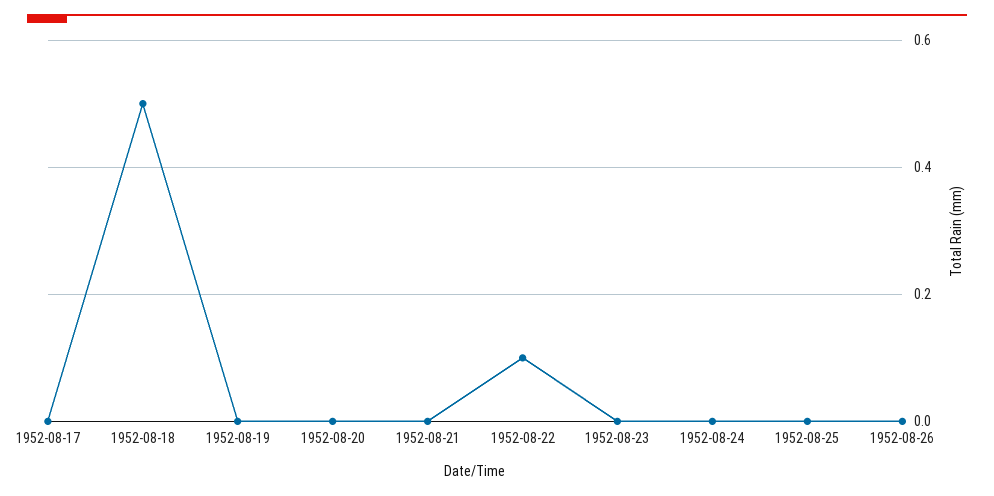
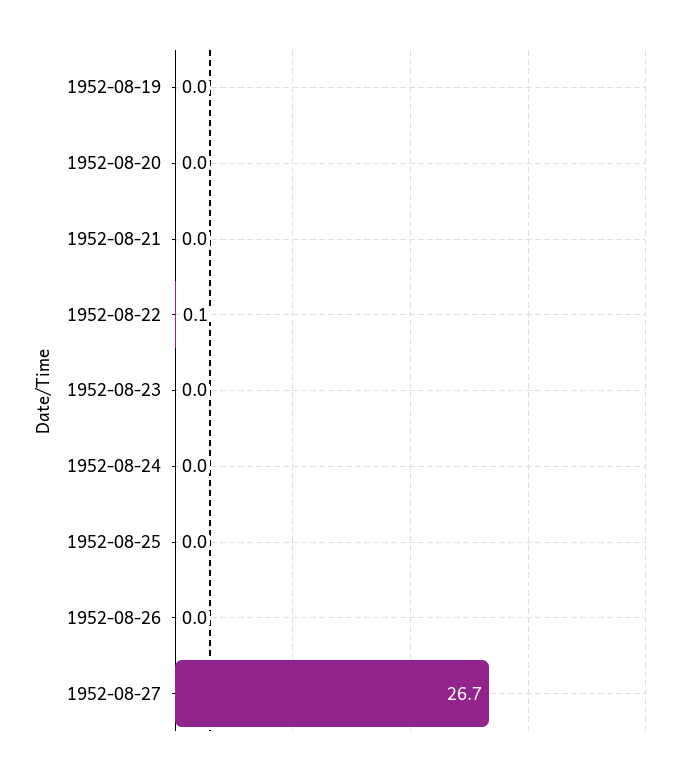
1952-08-17: 0 -> none
1952-08-18: 0.5 -> none
1952-08-27: none -> 26.7

